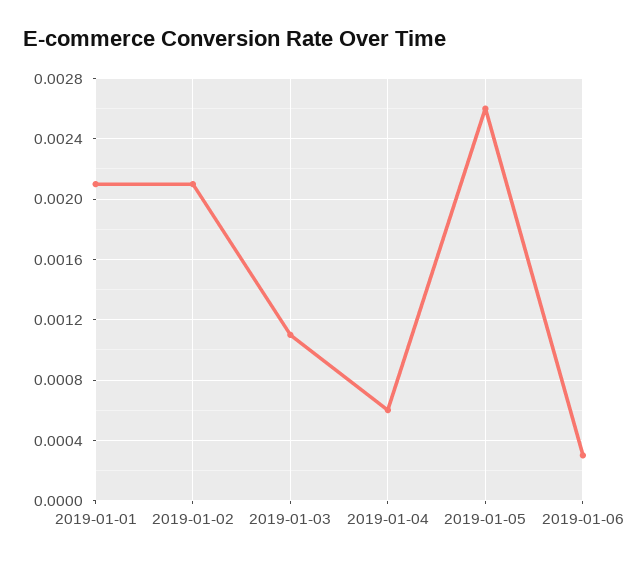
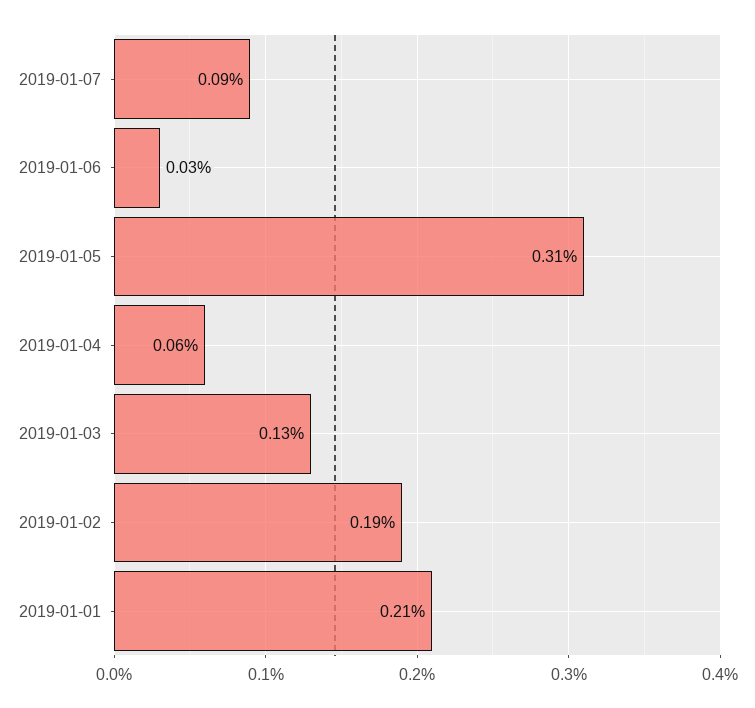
2019-01-02: 0.0021 -> 0.0019
2019-01-03: 0.0011 -> 0.0013
2019-01-05: 0.0026 -> 0.0031
2019-01-07: none -> 0.0009

